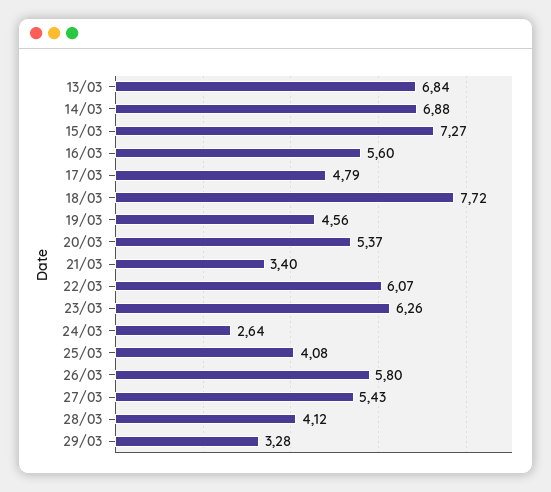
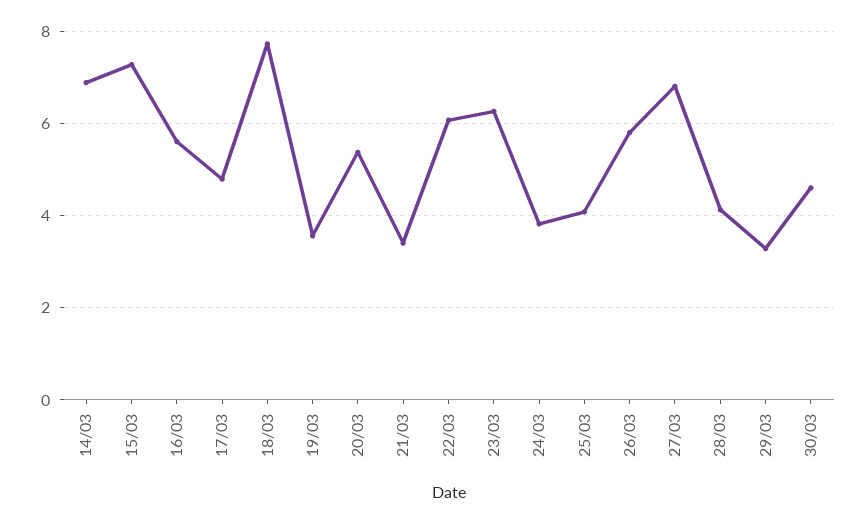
13/03: 6.84 -> none
19/03: 4.56 -> 3.6
24/03: 2.64 -> 3.8
27/03: 5.43 -> 6.8
30/03: none -> 4.6

